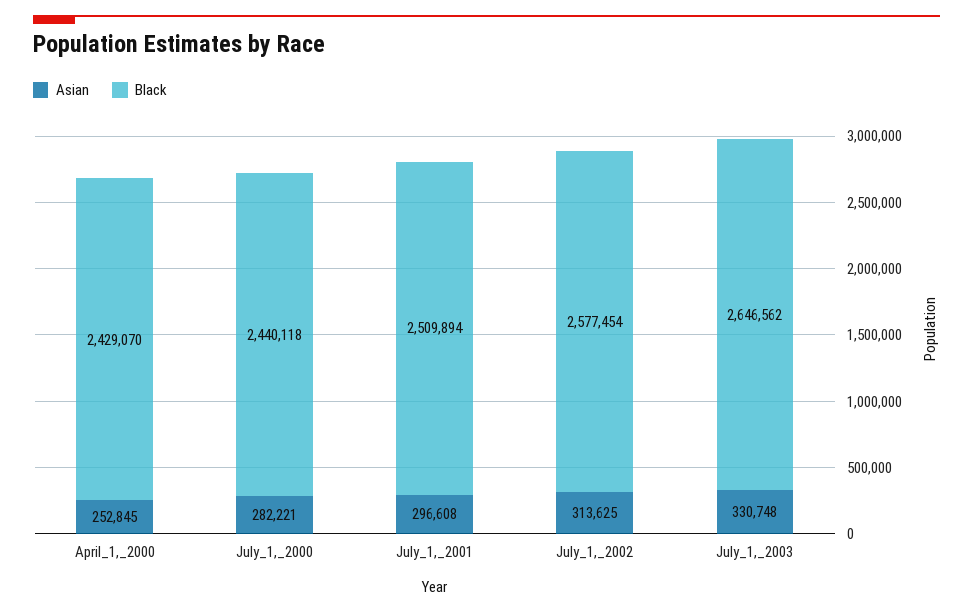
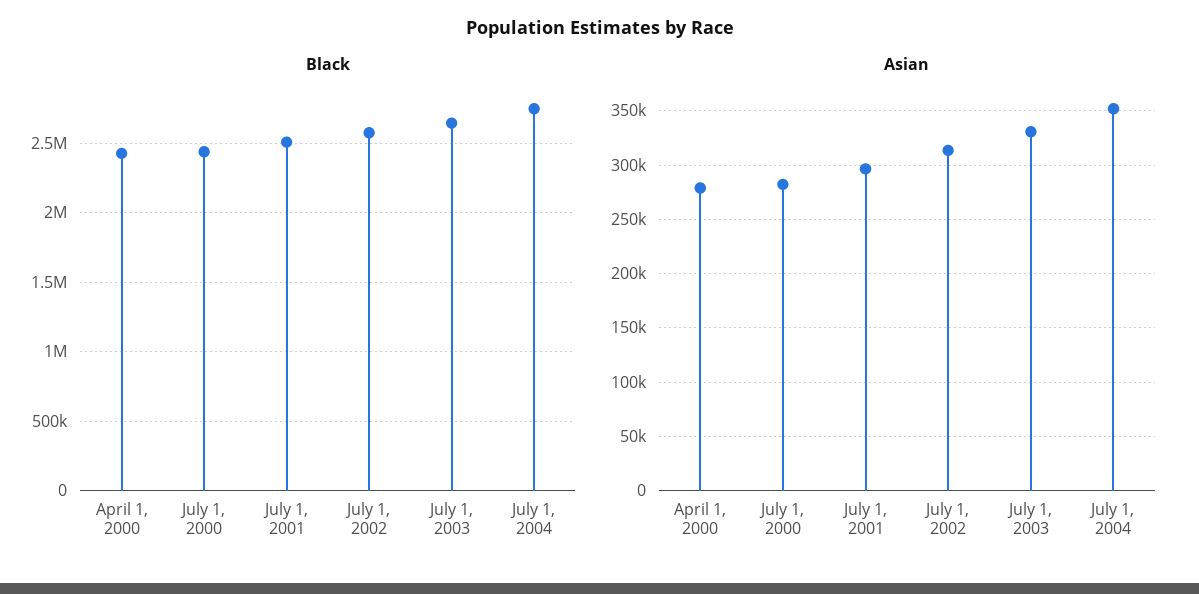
Asian, April_1,_2000: 252845 -> 280000
Black, July 1, 2004: none -> 2750000
Asian, July 1, 2004: none -> 350000

